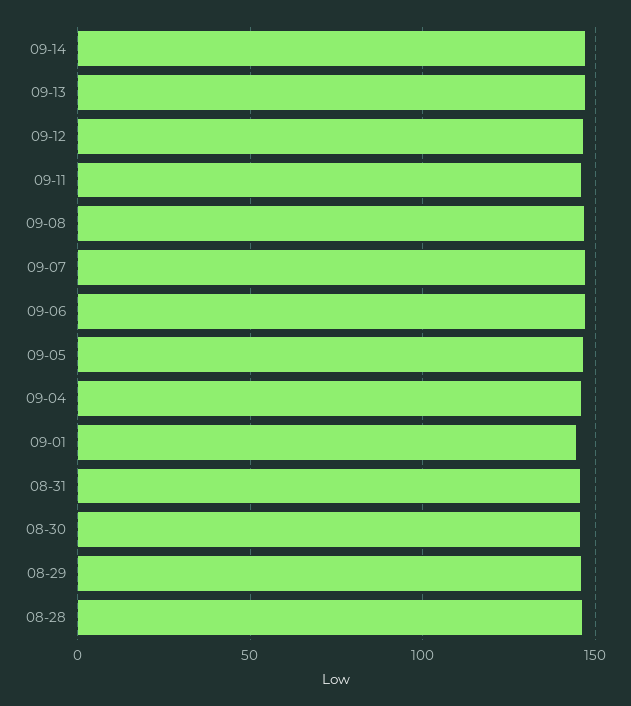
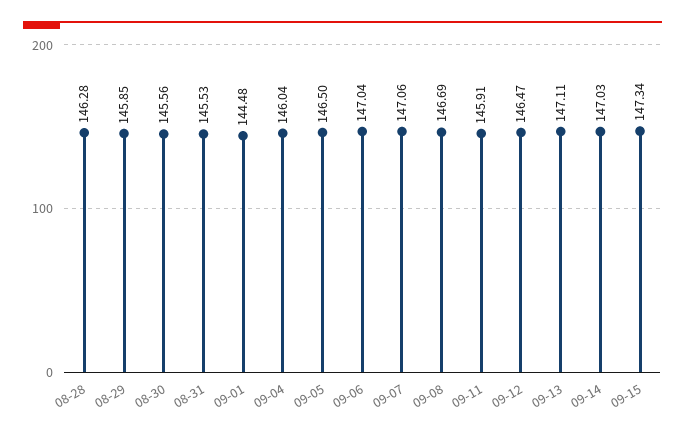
09-15: none -> 147.34

